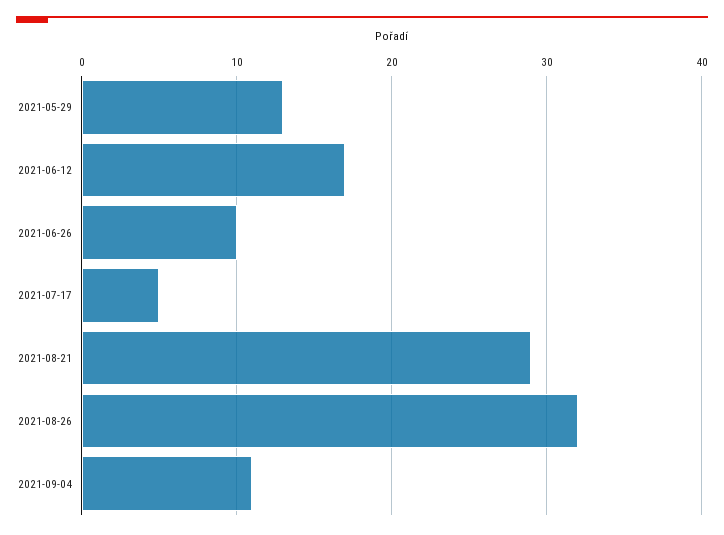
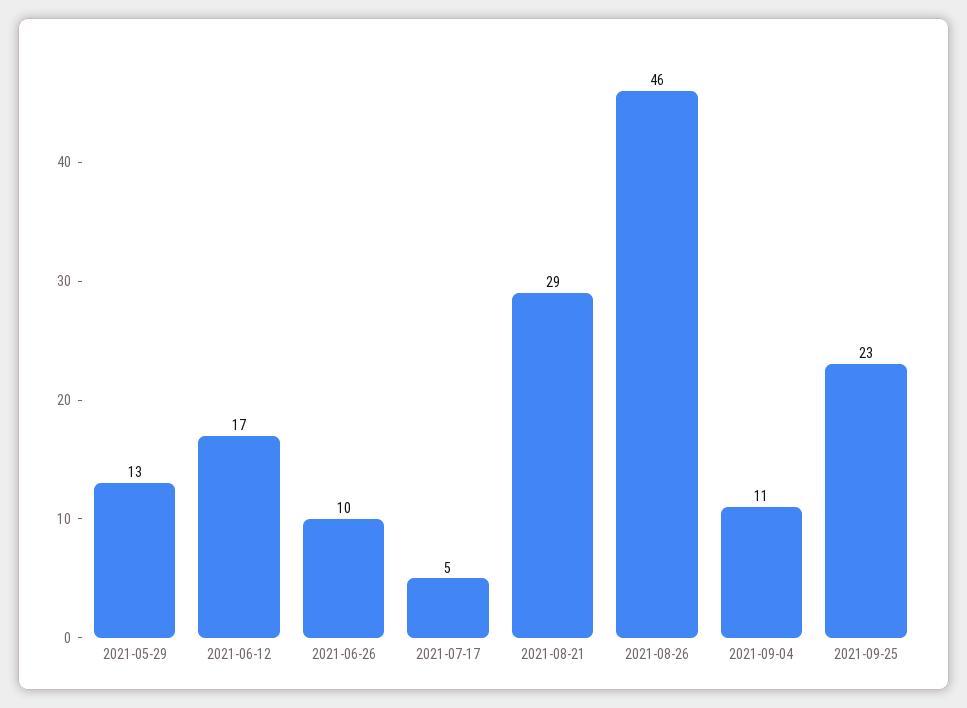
2021-08-26: 32 -> 46
2021-09-25: none -> 23

